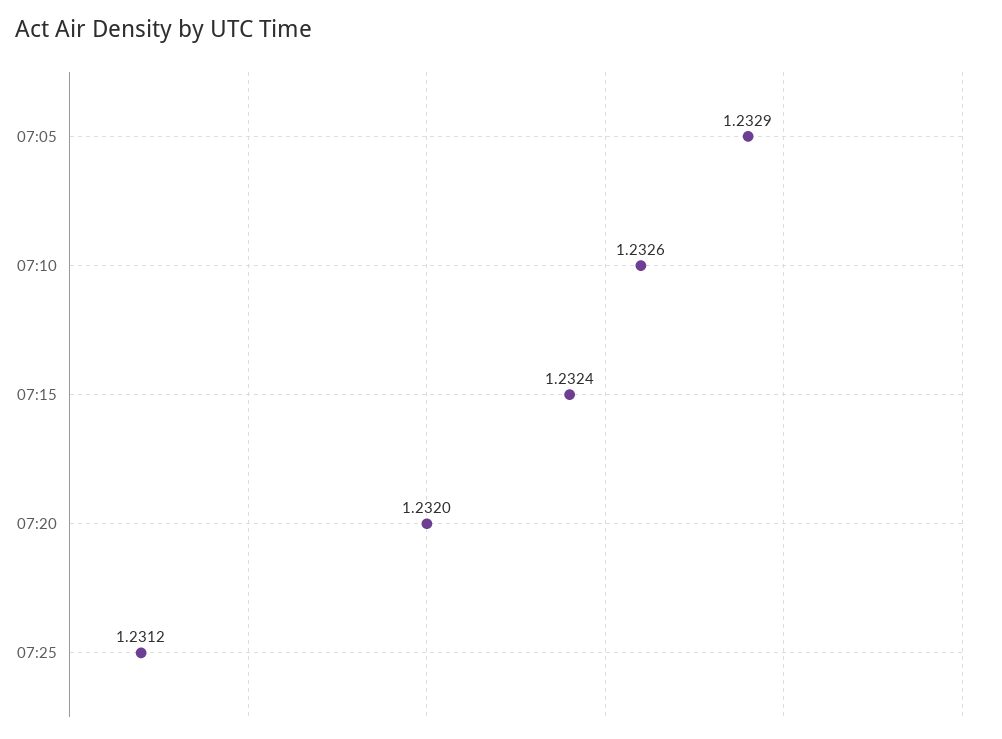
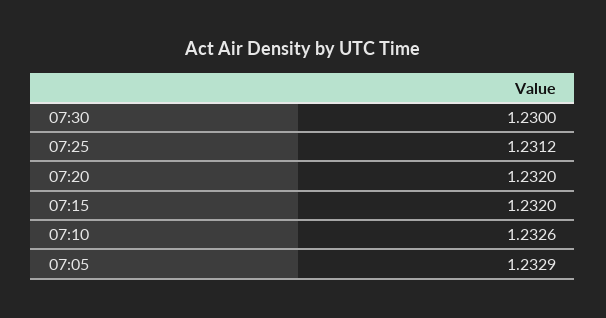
07:15: 1.2324 -> 1.232
07:30: none -> 1.23

